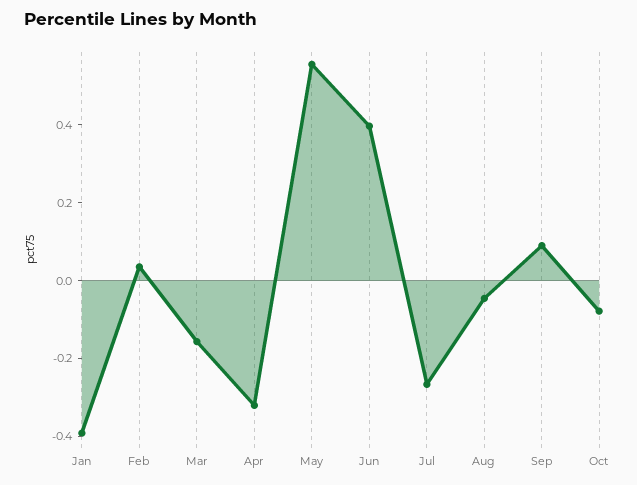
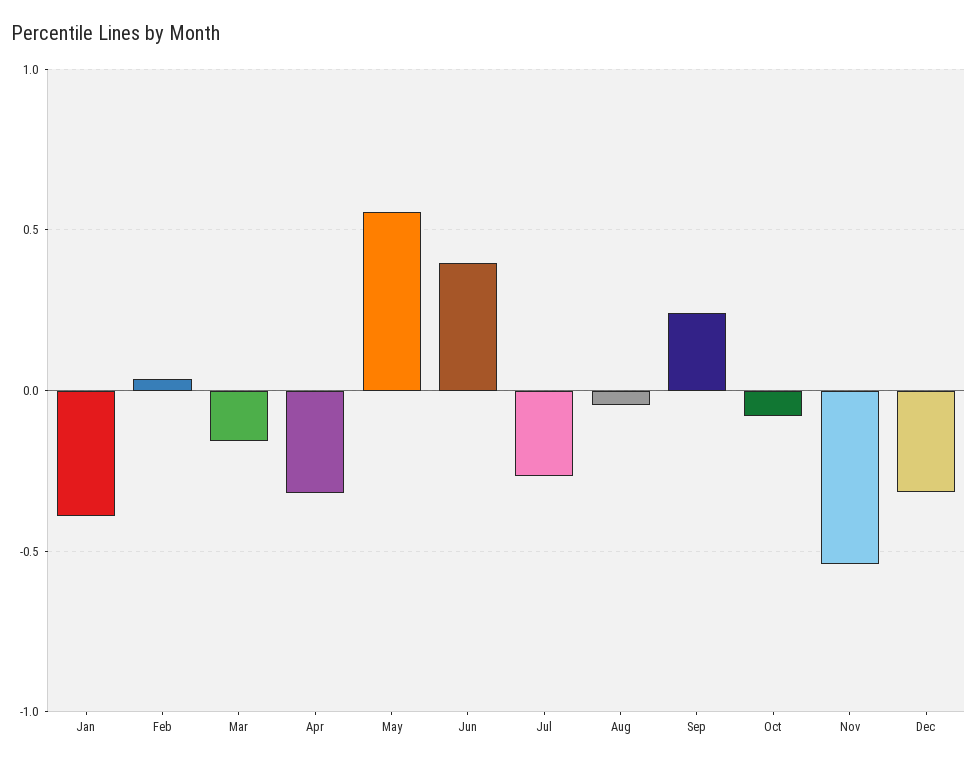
Sep: 0.1 -> 0.25
Nov: none -> -0.55
Dec: none -> -0.3

